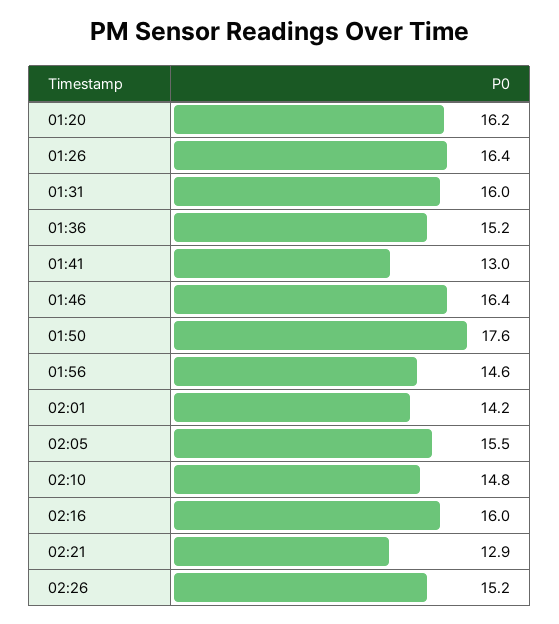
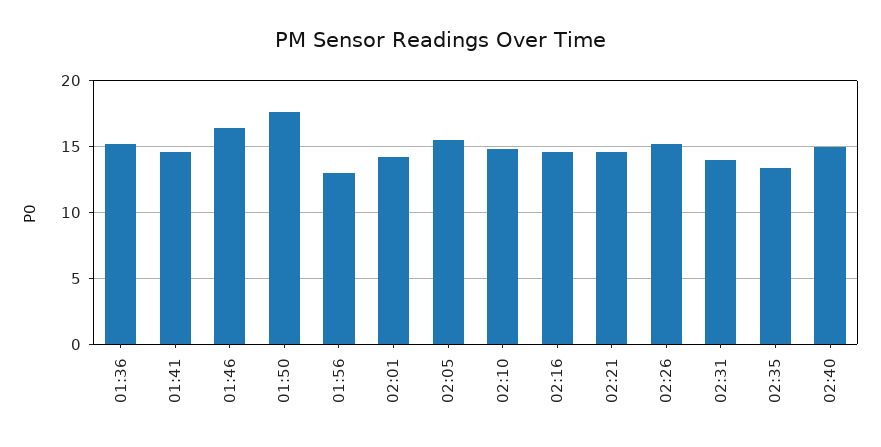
01:20: 16.2 -> none
01:26: 16.4 -> none
01:31: 16 -> none
01:41: 13 -> 14.5
01:56: 14.6 -> 13
02:16: 16 -> 14.5
02:21: 12.9 -> 14.5
02:31: none -> 14
02:35: none -> 13.5
02:40: none -> 15

